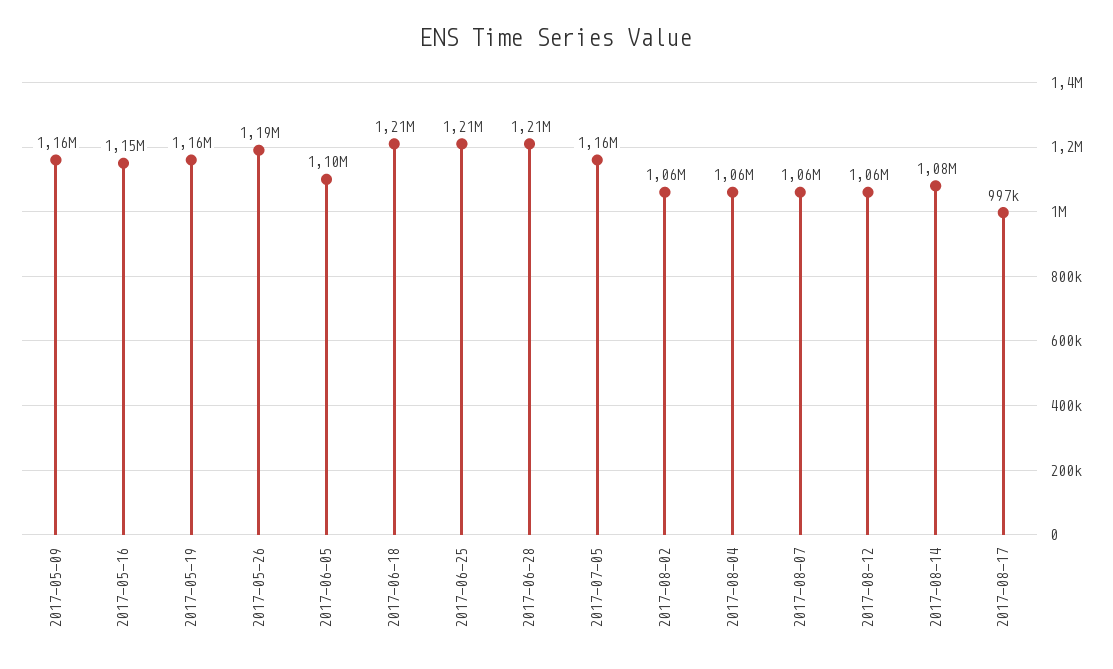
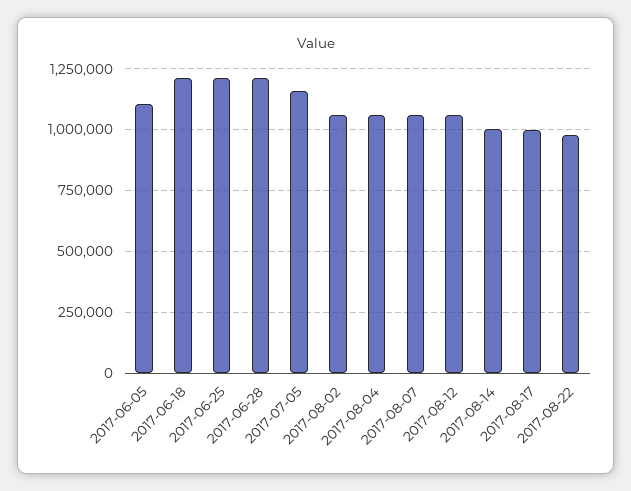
2017-05-09: 1160000 -> none
2017-05-16: 1150000 -> none
2017-05-19: 1160000 -> none
2017-05-26: 1190000 -> none
2017-08-14: 1080000 -> 1000000
2017-08-22: none -> 975000

